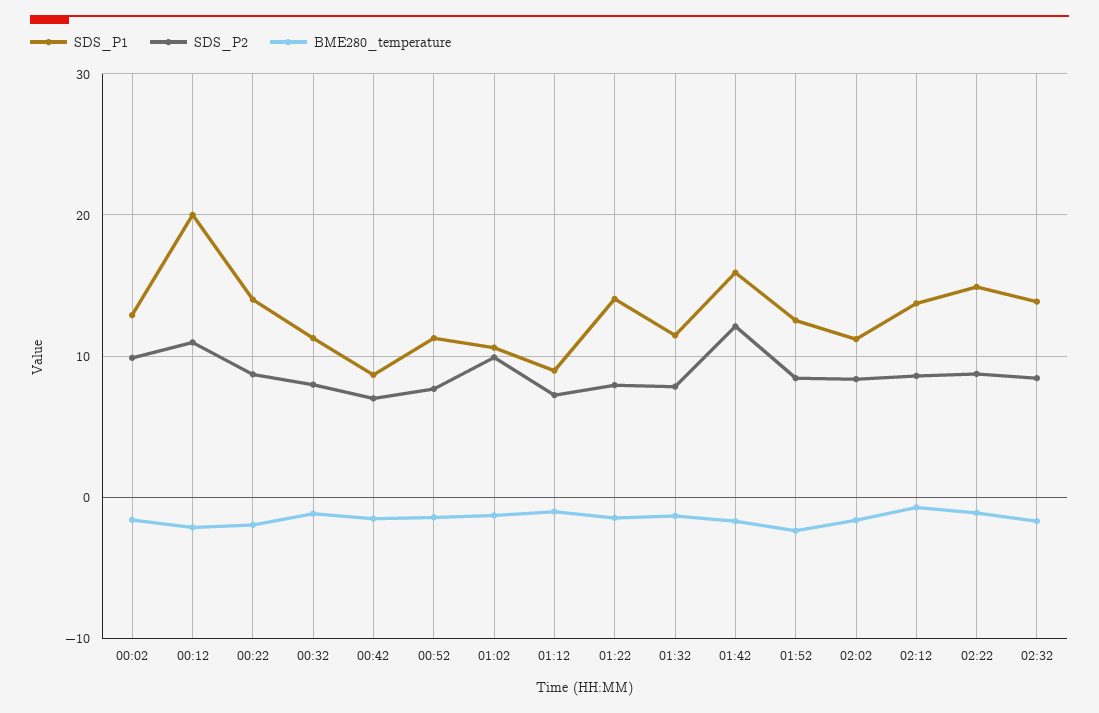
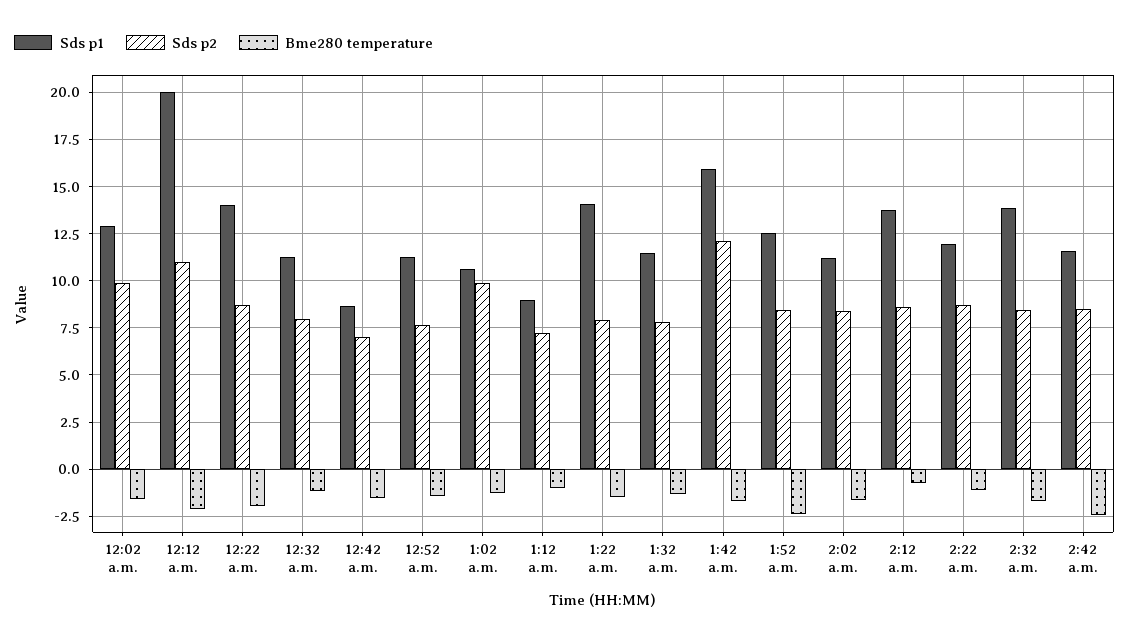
SDS_P1, 02:22: 15 -> 12
SDS_P1, 2:42 a.m.: none -> 11.5
SDS_P2, 2:42 a.m.: none -> 8.5
BME280_temperature, 2:42 a.m.: none -> -2.5

